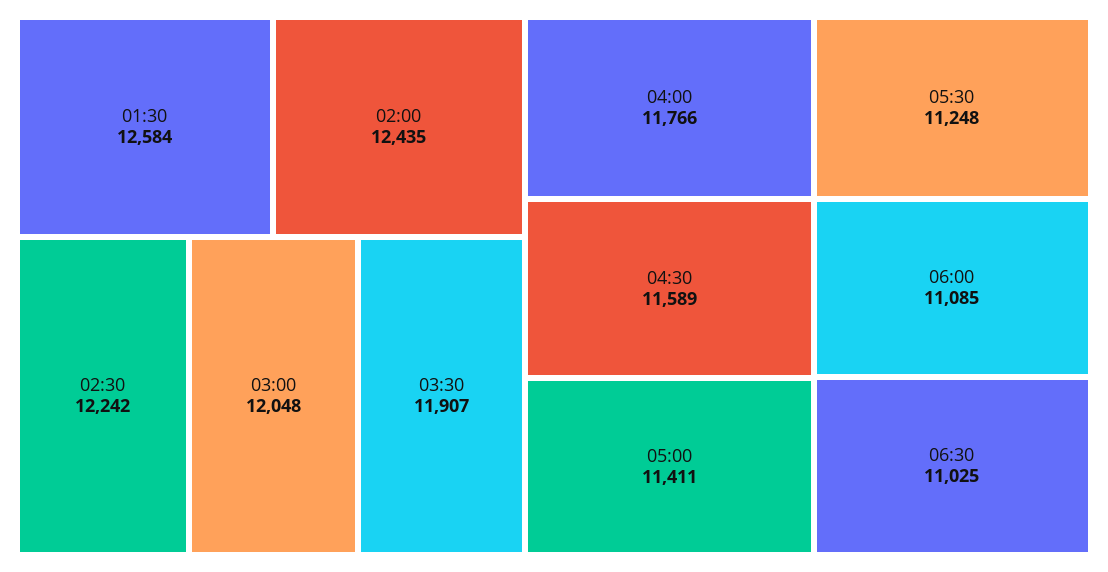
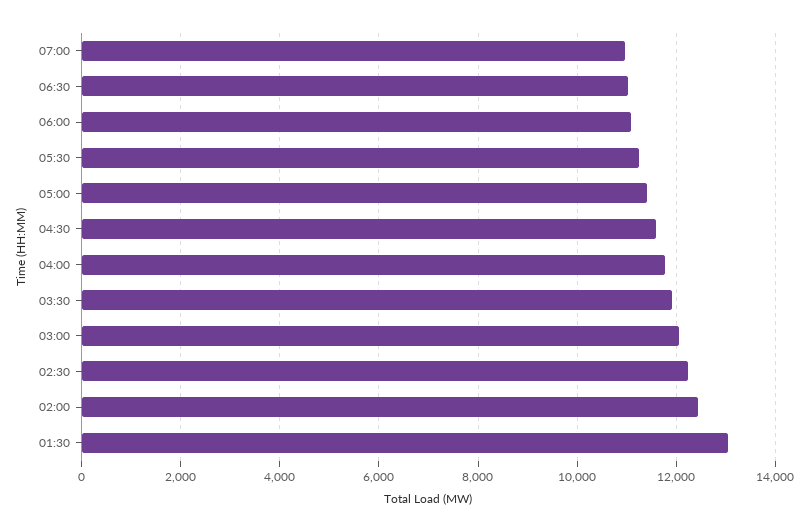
01:30: 12584 -> 13000
07:00: none -> 11000

